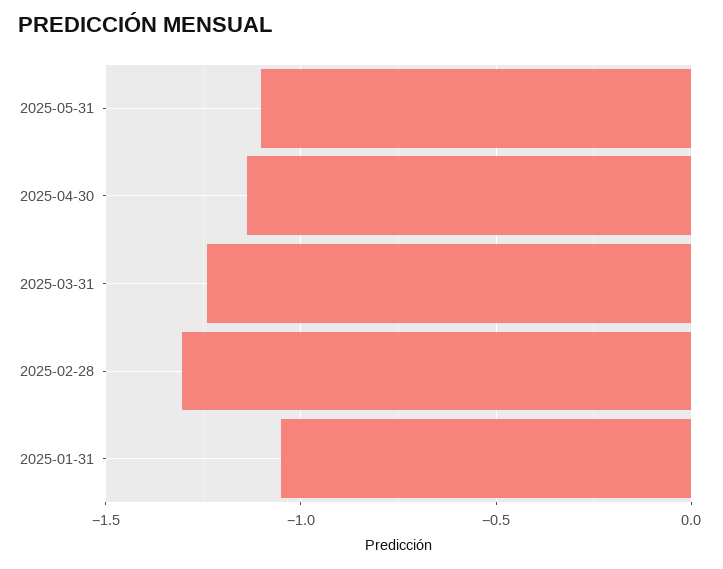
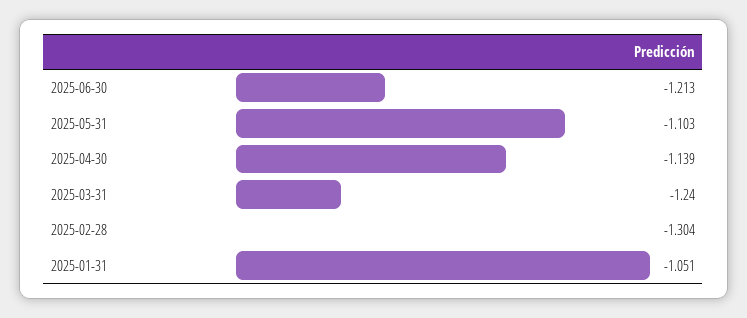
2025-06-30: none -> -1.213

